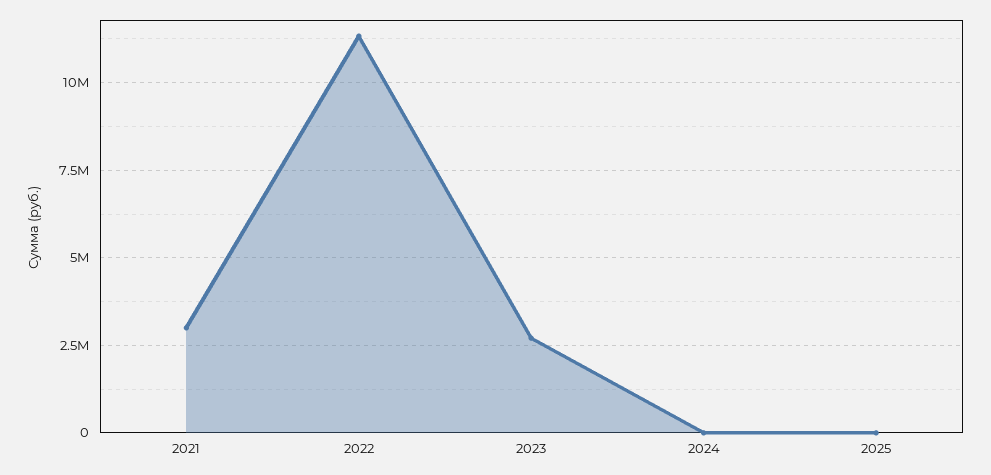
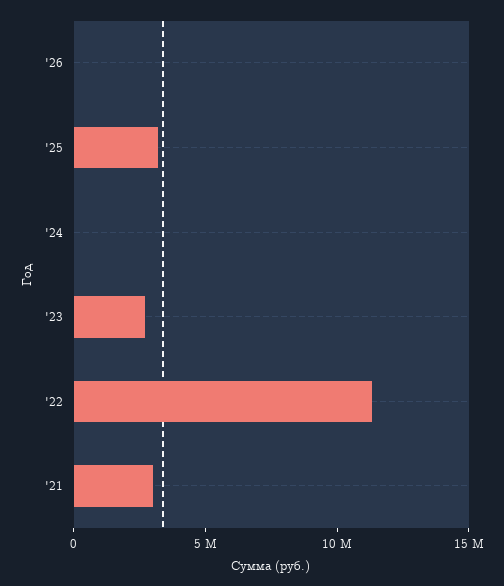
2025: 0 -> 3000000
'26: none -> 0

